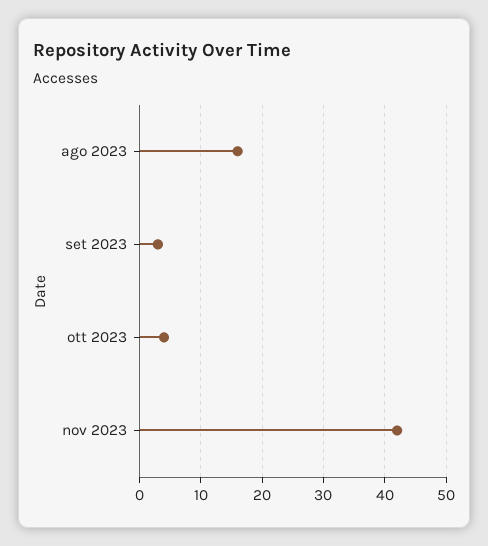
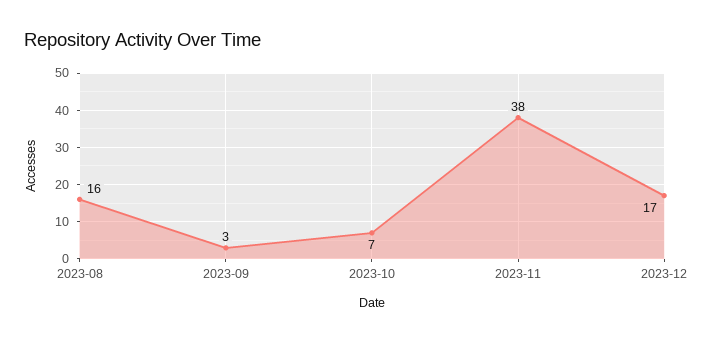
ott 2023: 4 -> 7
nov 2023: 42 -> 38
2023-12: none -> 17

